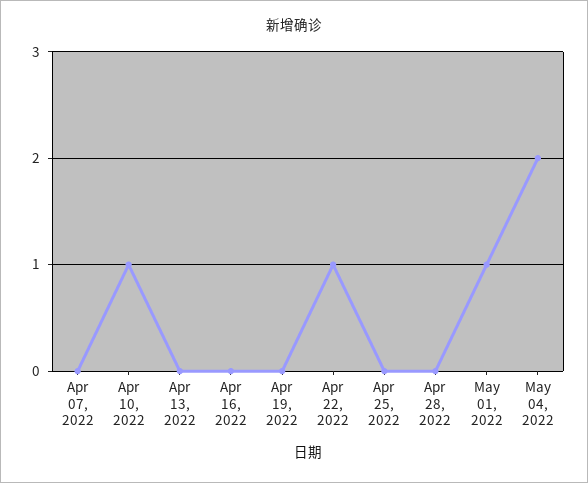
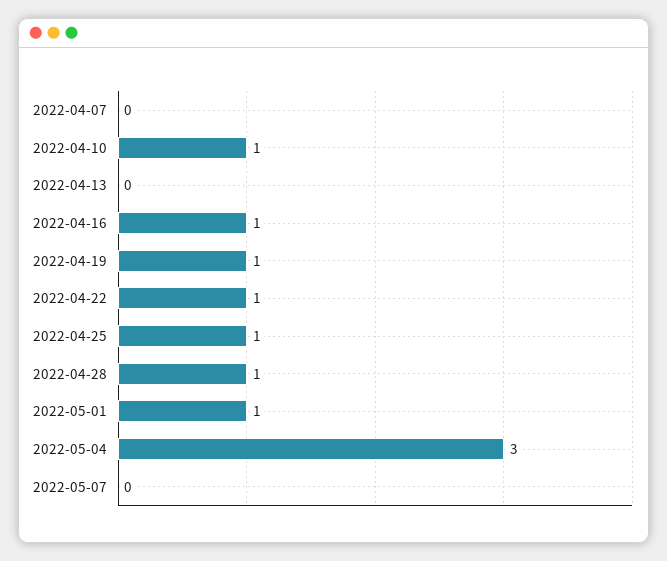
Apr 16, 2022: 0 -> 1
Apr 19, 2022: 0 -> 1
Apr 25, 2022: 0 -> 1
Apr 28, 2022: 0 -> 1
May 04, 2022: 2 -> 3
2022-05-07: none -> 0

